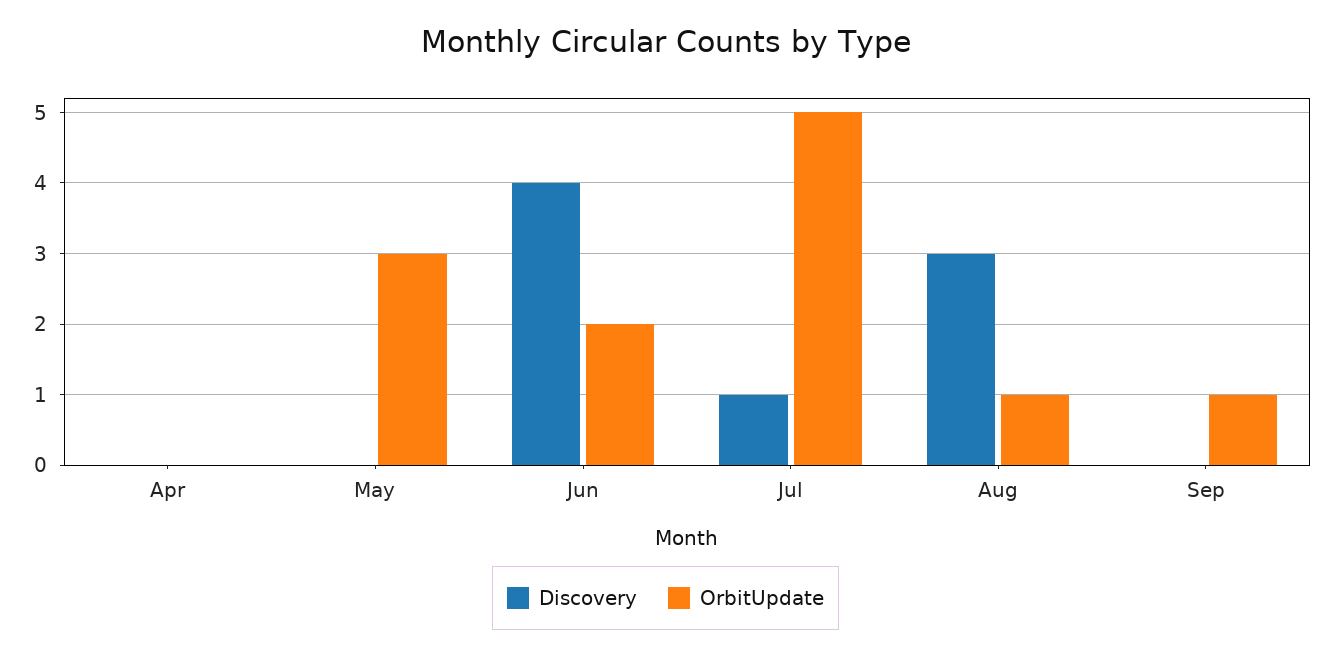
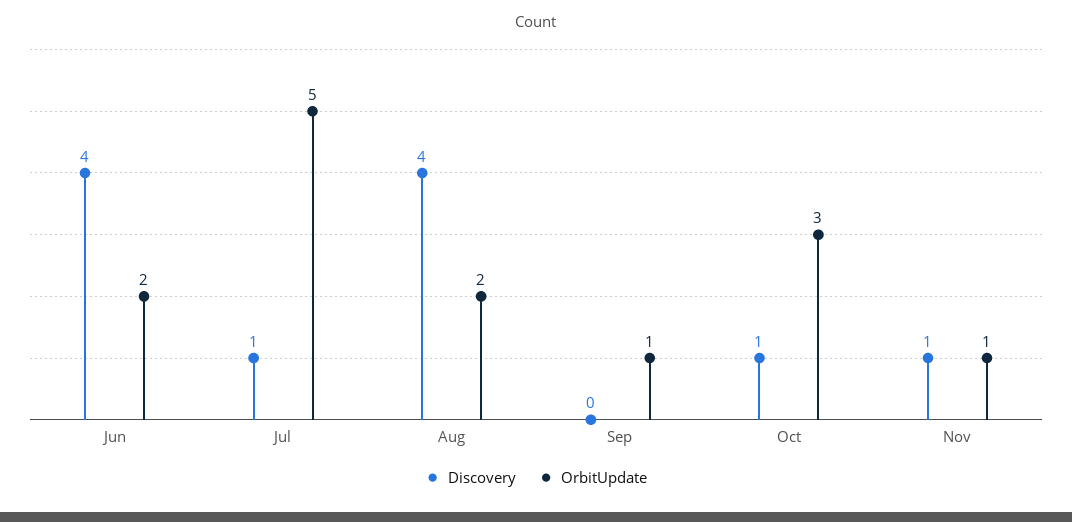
Discovery, Apr: 0 -> none
OrbitUpdate, Apr: 0 -> none
Discovery, May: 0 -> none
OrbitUpdate, May: 3 -> none
Discovery, Aug: 3 -> 4
OrbitUpdate, Aug: 1 -> 2
Discovery, Oct: none -> 1
OrbitUpdate, Oct: none -> 3
Discovery, Nov: none -> 1
OrbitUpdate, Nov: none -> 1

